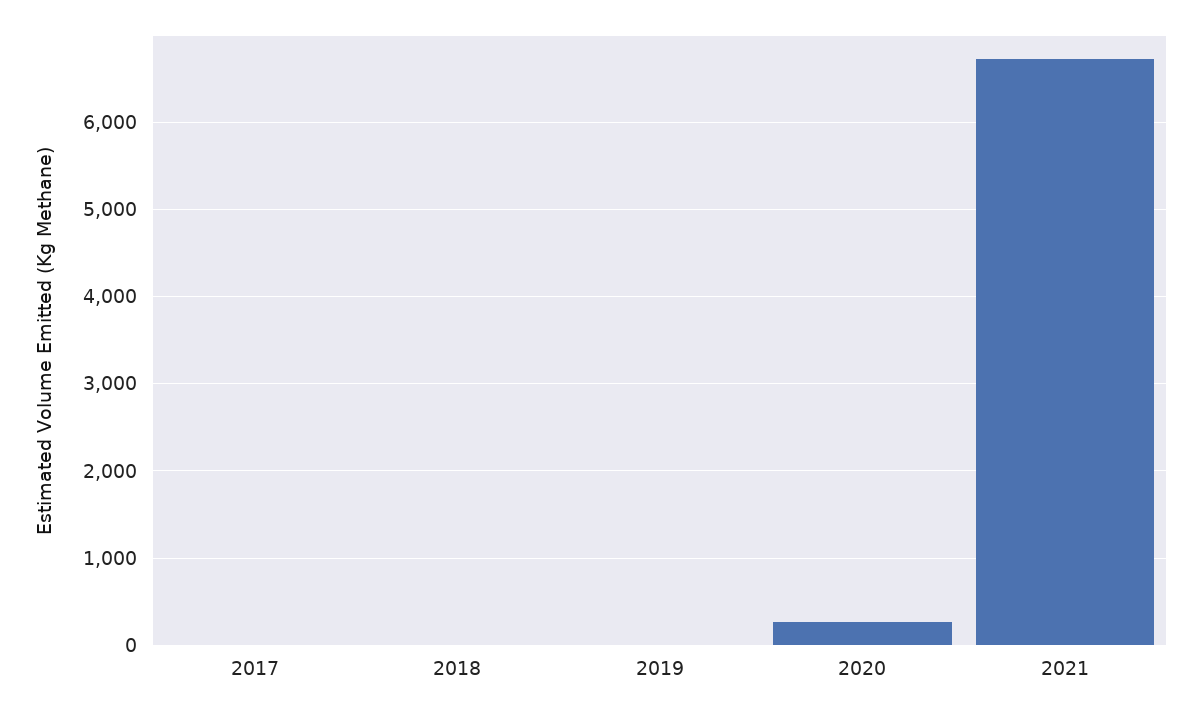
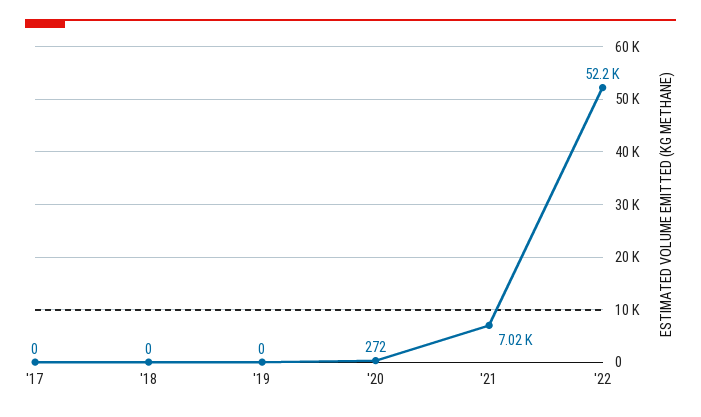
2021: 6700 -> 7020
'22: none -> 52200

